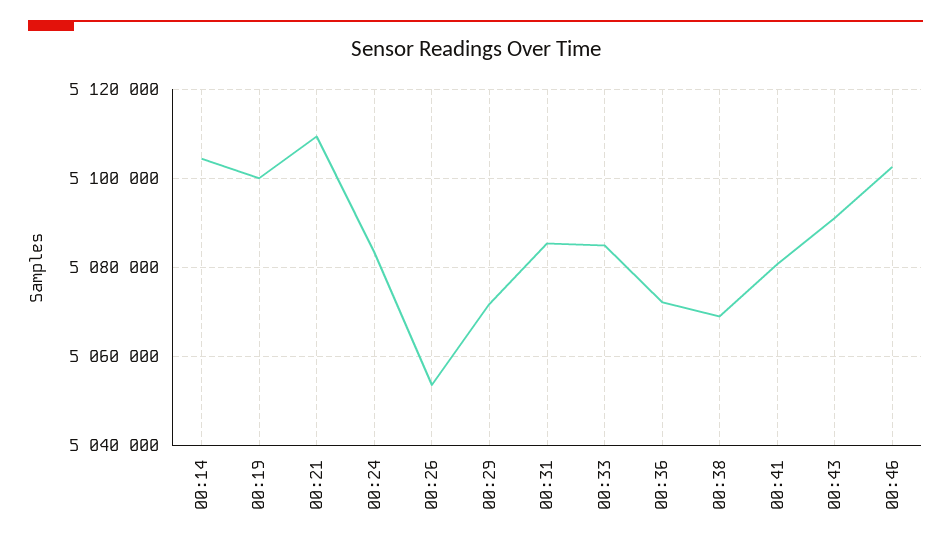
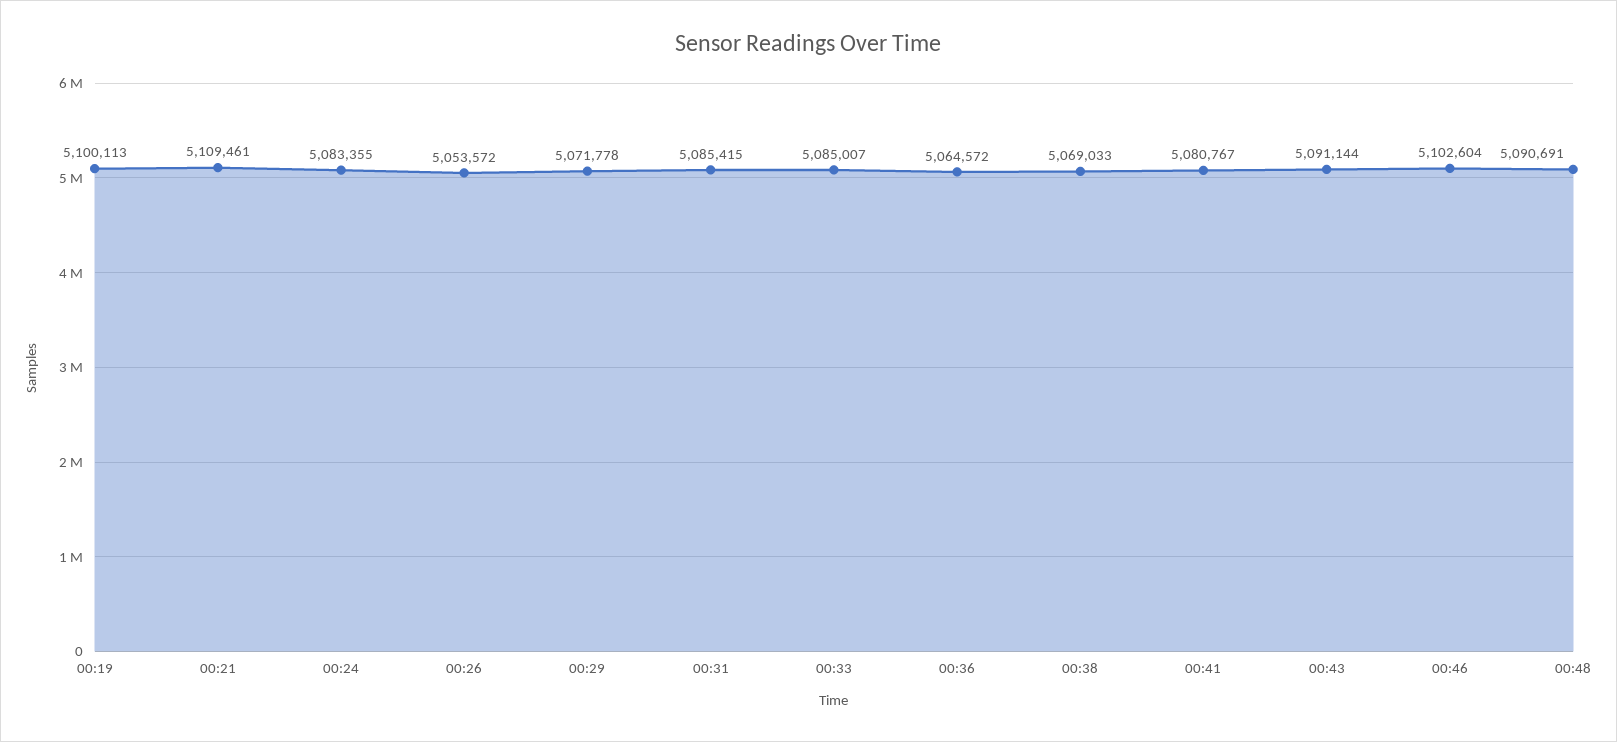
00:14: 5104000 -> none
00:36: 5072000 -> 5064572
00:48: none -> 5090691

